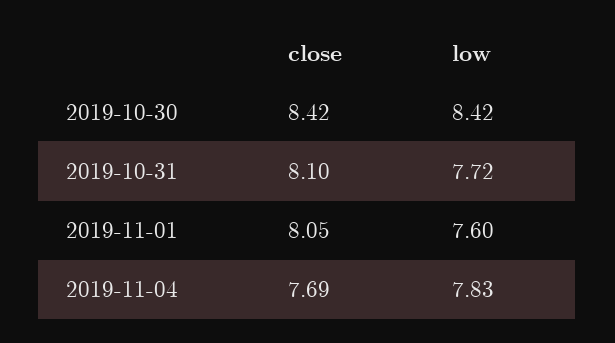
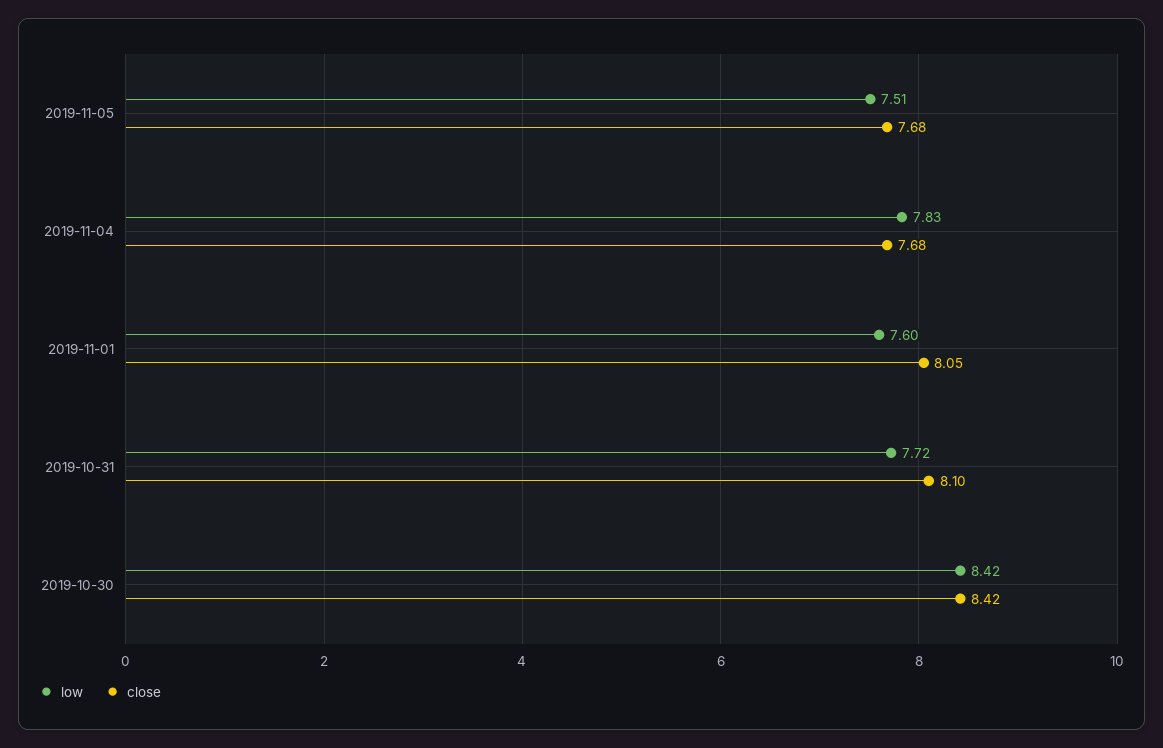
close, 2019-11-04: 7.69 -> 7.68
low, 2019-11-05: none -> 7.51
close, 2019-11-05: none -> 7.68

